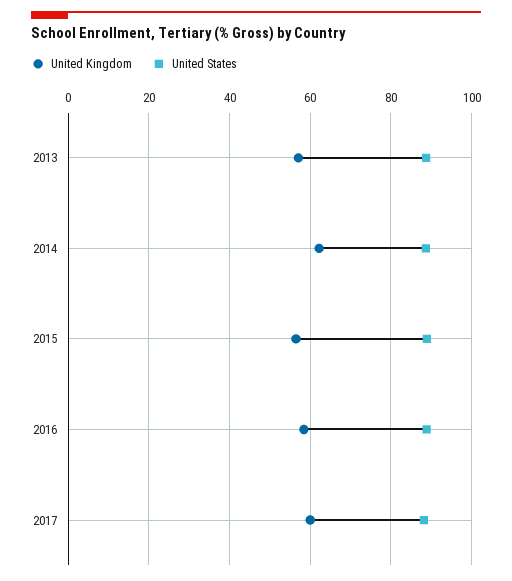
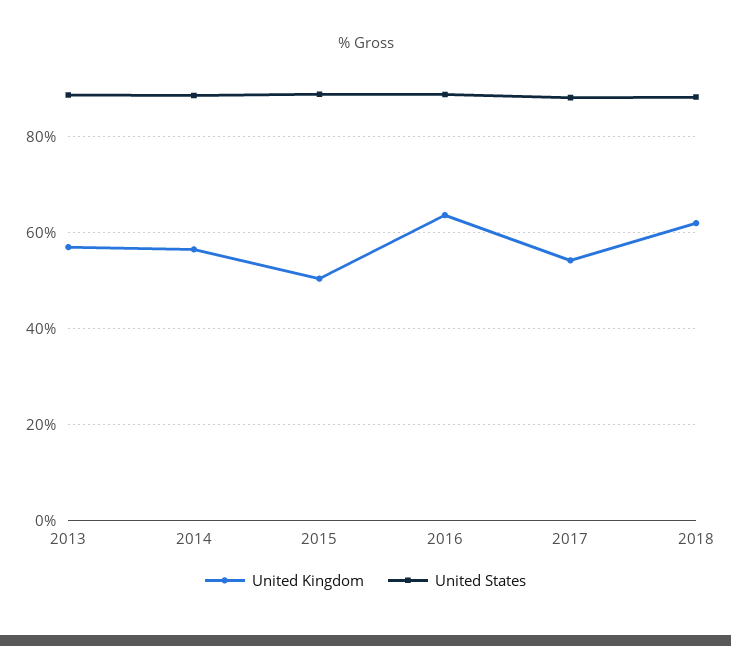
United Kingdom, 2014: 62 -> 56
United Kingdom, 2015: 56 -> 50
United Kingdom, 2016: 58 -> 64
United Kingdom, 2017: 60 -> 54
United Kingdom, 2018: none -> 62
United States, 2018: none -> 88

